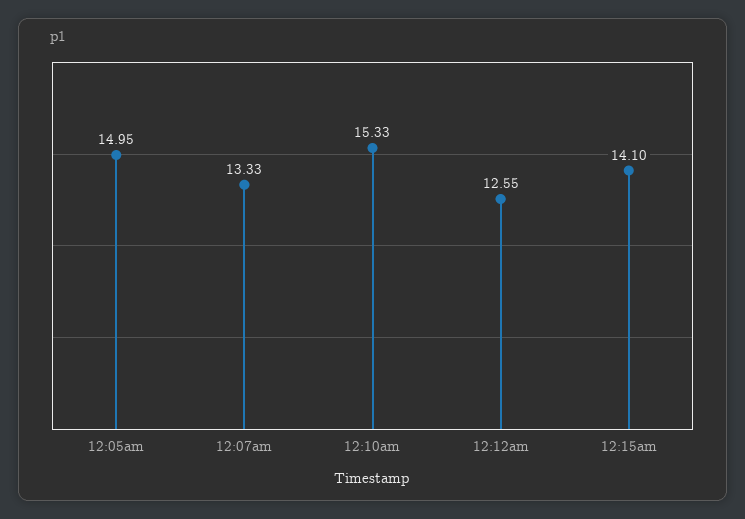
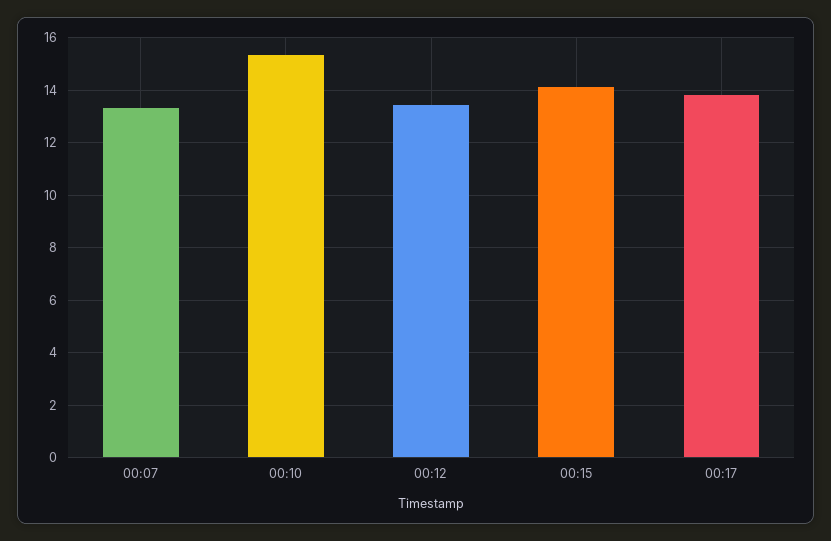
12:05am: 14.95 -> none
12:12am: 12.55 -> 13.5
00:17: none -> 13.75

